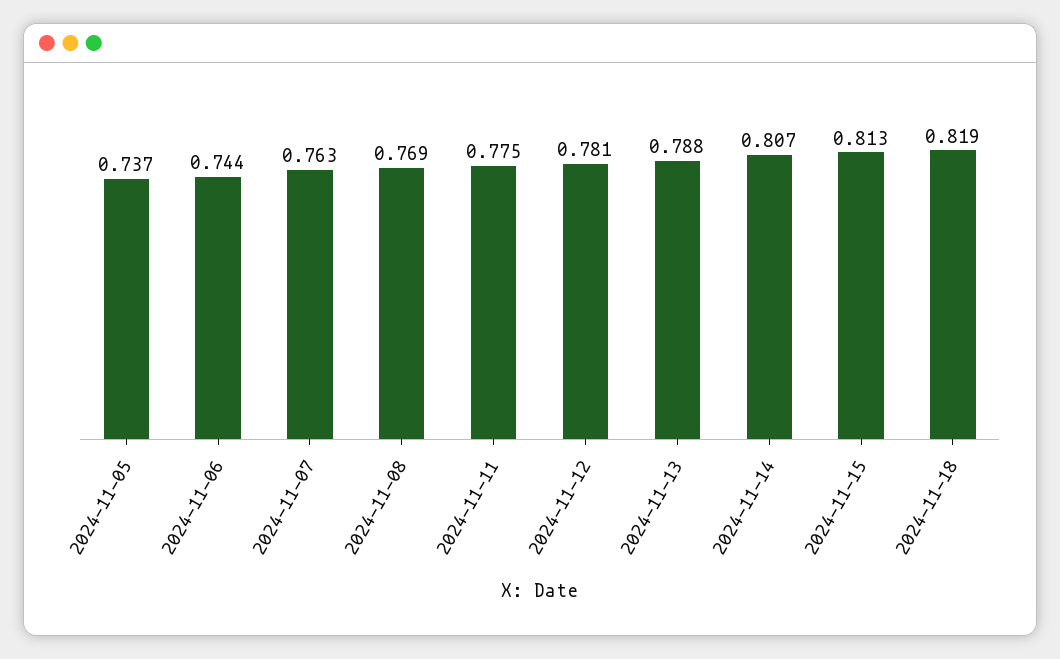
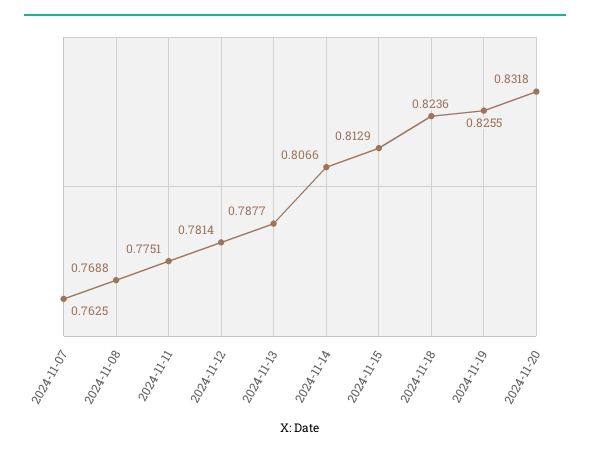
2024-11-05: 0.737 -> none
2024-11-06: 0.744 -> none
2024-11-18: 0.819 -> 0.8236
2024-11-19: none -> 0.8255
2024-11-20: none -> 0.8318

